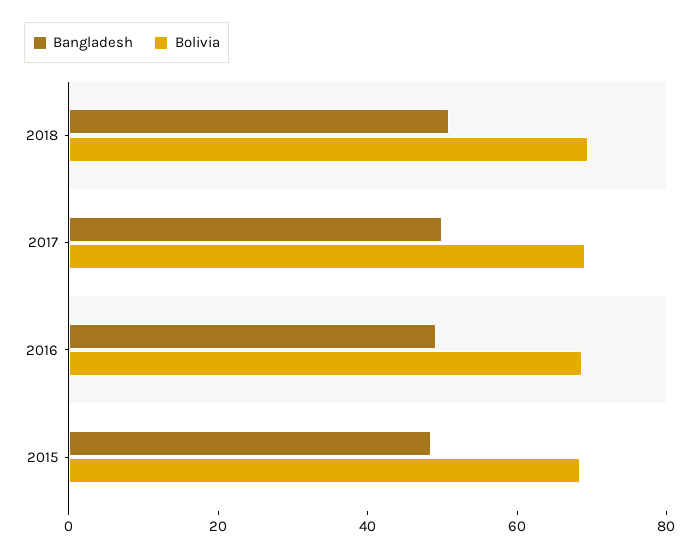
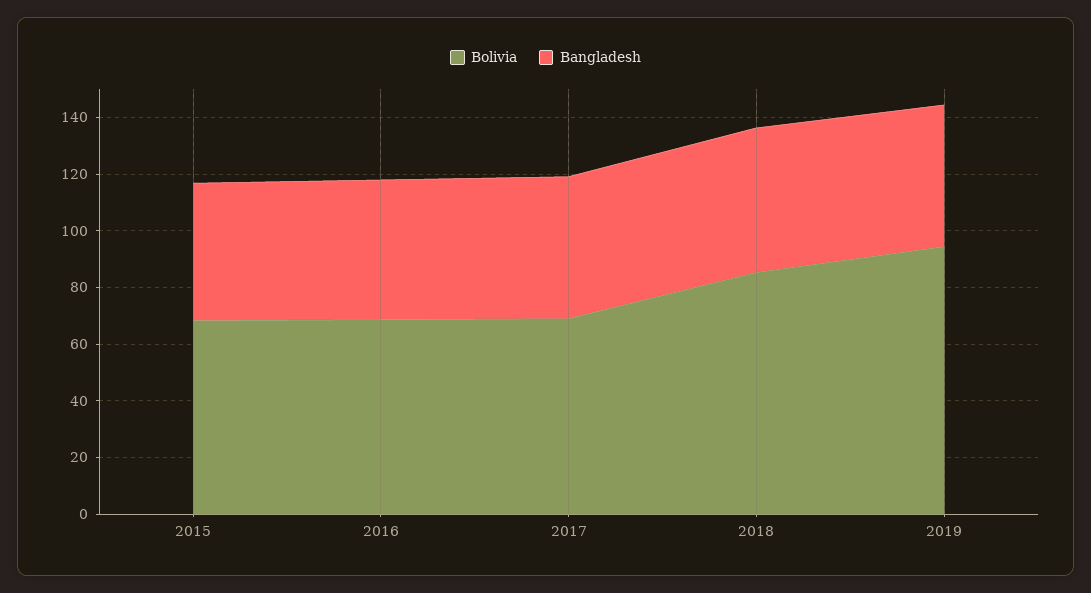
Bolivia, 2018: 70 -> 85
Bolivia, 2019: none -> 95
Bangladesh, 2019: none -> 50

